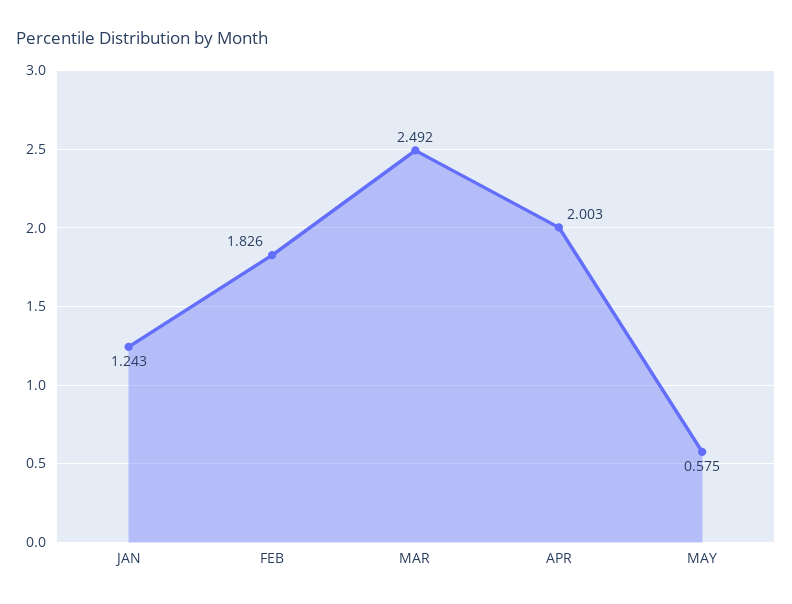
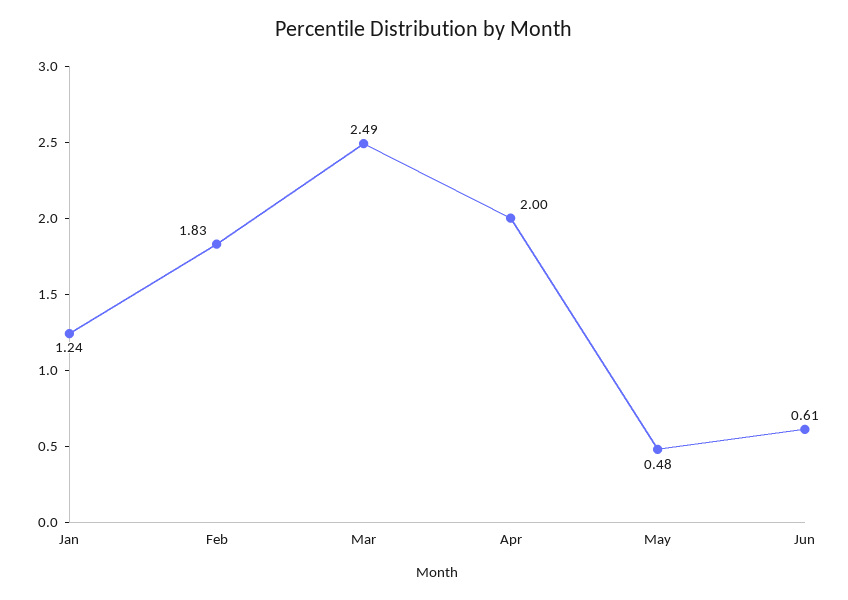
MAY: 0.575 -> 0.48
Jun: none -> 0.61

